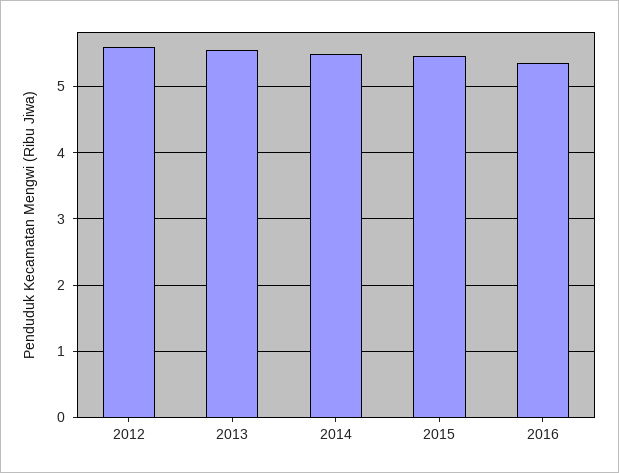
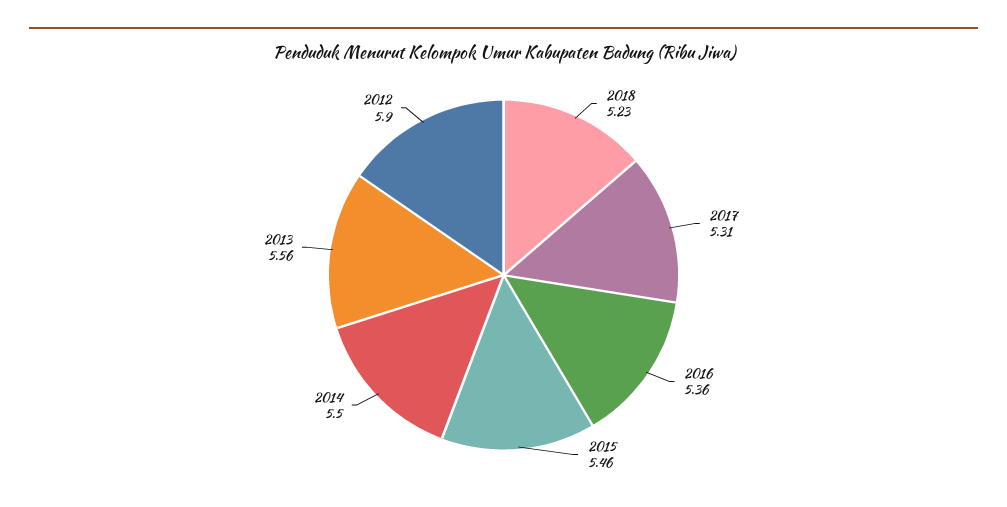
2012: 5.6 -> 5.9
2018: none -> 5.23
2017: none -> 5.31

